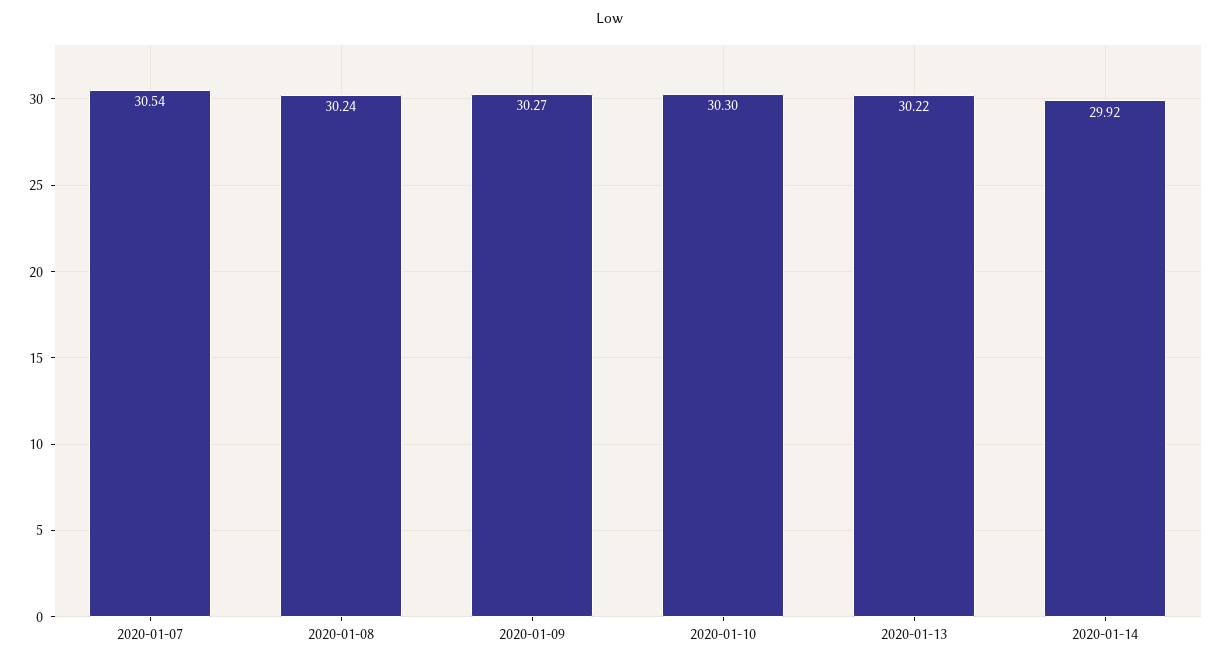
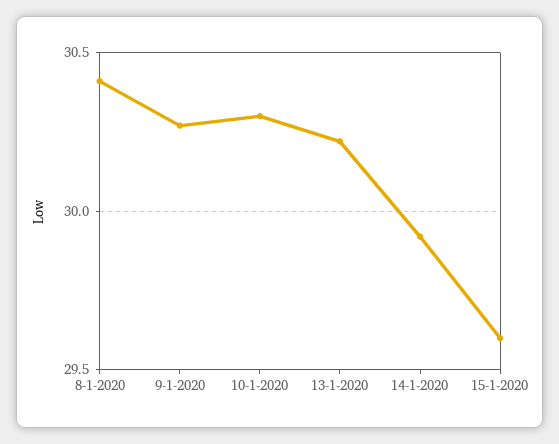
2020-01-07: 30.54 -> none
2020-01-08: 30.24 -> 30.4
15-1-2020: none -> 29.6

